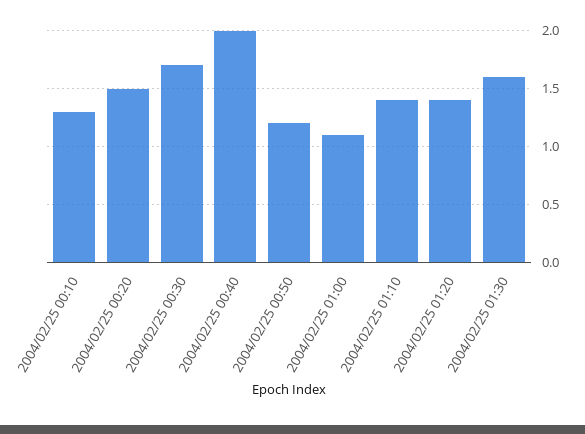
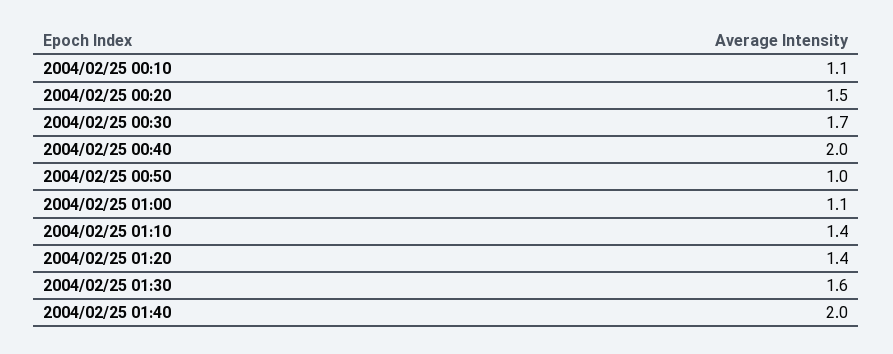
2004/02/25 00:10: 1.3 -> 1.1
2004/02/25 00:50: 1.2 -> 1
2004/02/25 01:40: none -> 2

